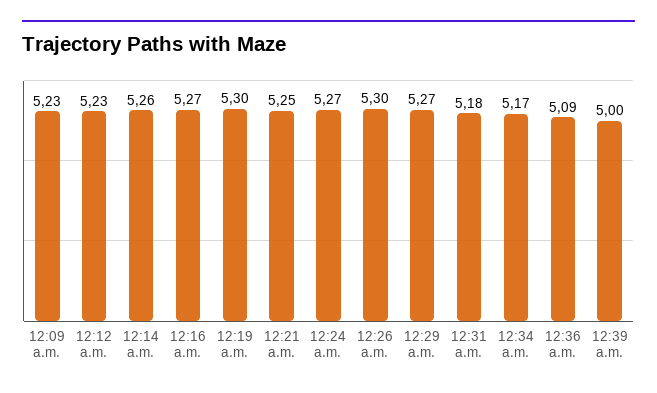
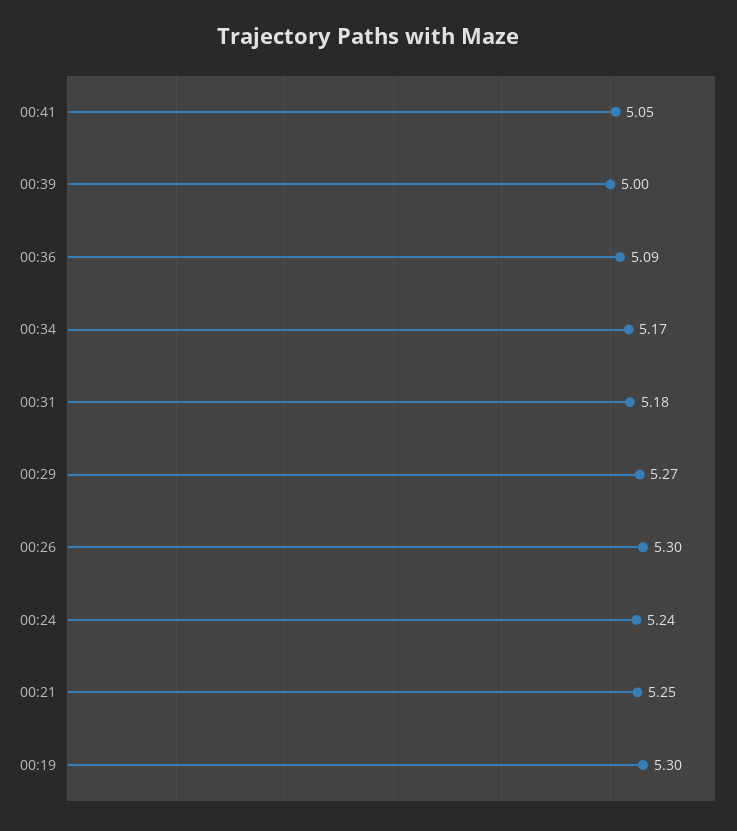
12:09 a.m.: 5.23 -> none
12:12 a.m.: 5.23 -> none
12:14 a.m.: 5.26 -> none
12:16 a.m.: 5.27 -> none
12:24 a.m.: 5.27 -> 5.24
00:41: none -> 5.05

